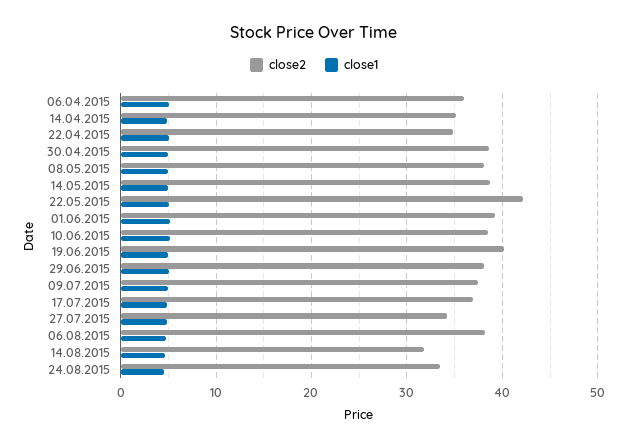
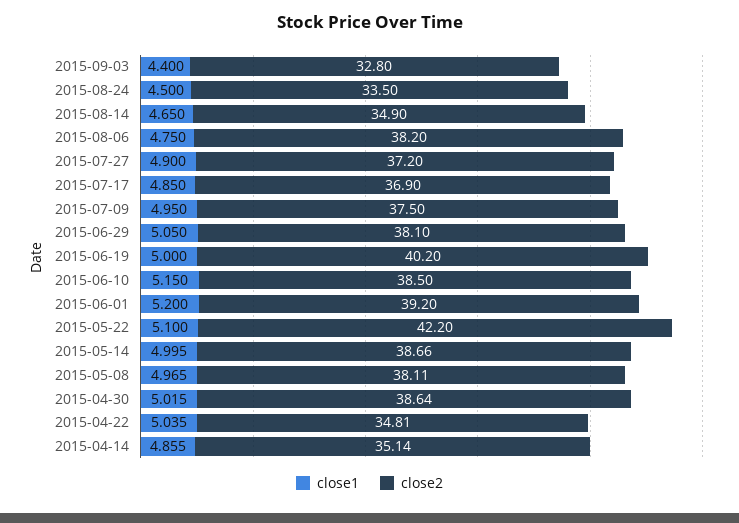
close2, 06.04.2015: 36 -> none
close1, 06.04.2015: 5 -> none
close2, 27.07.2015: 34 -> 37.2
close2, 14.08.2015: 32 -> 34.9
close1, 2015-09-03: none -> 4.4
close2, 2015-09-03: none -> 32.8

